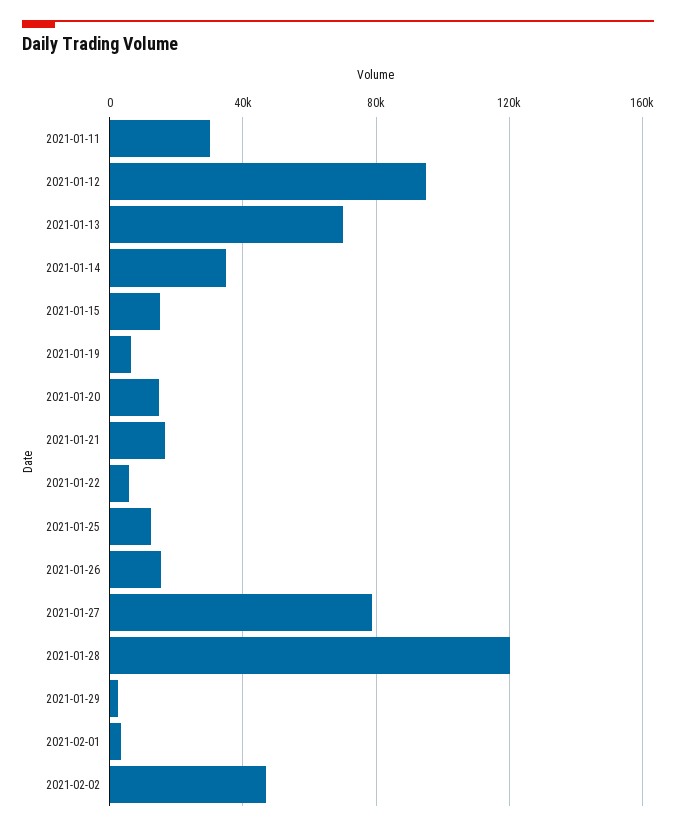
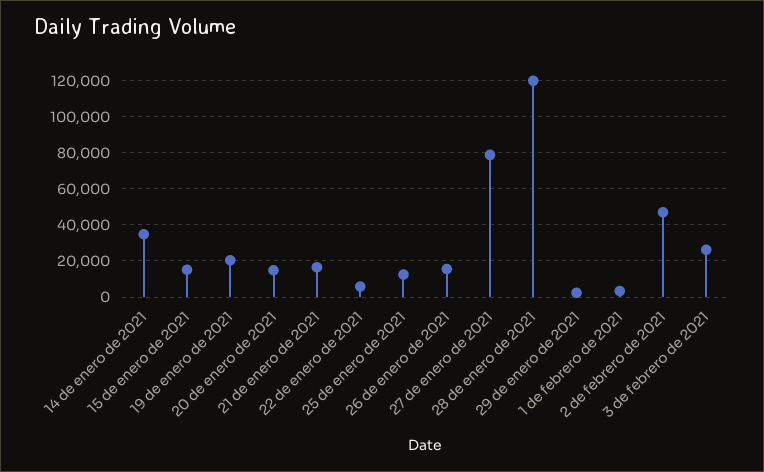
2021-01-11: 30000 -> none
2021-01-12: 95000 -> none
2021-01-13: 70000 -> none
2021-01-19: 5000 -> 20000
3 de febrero de 2021: none -> 25000

